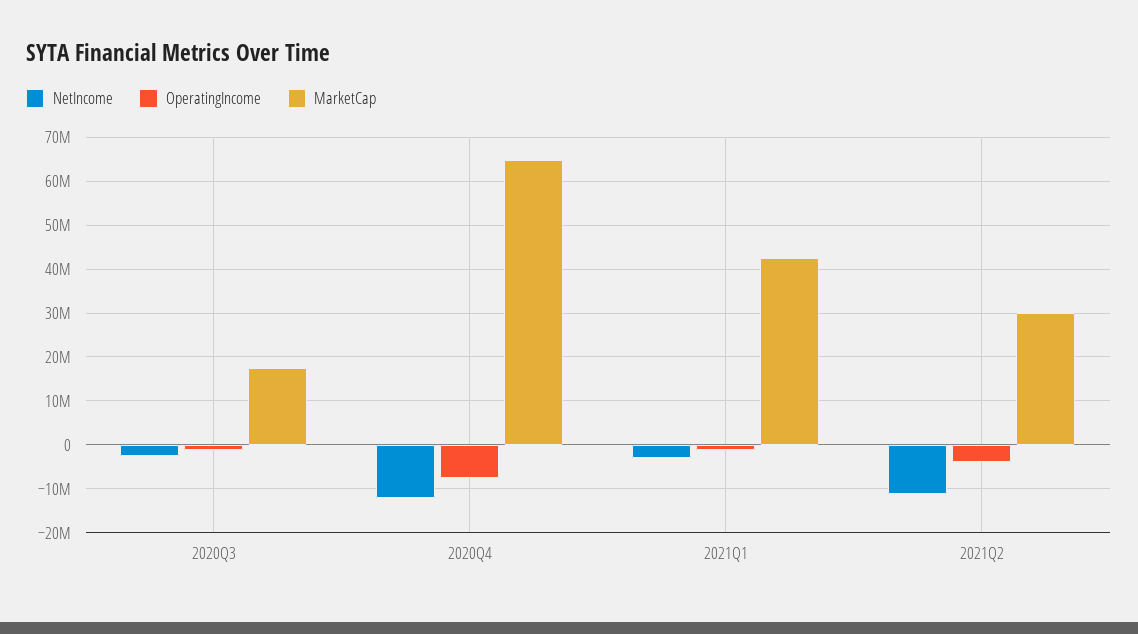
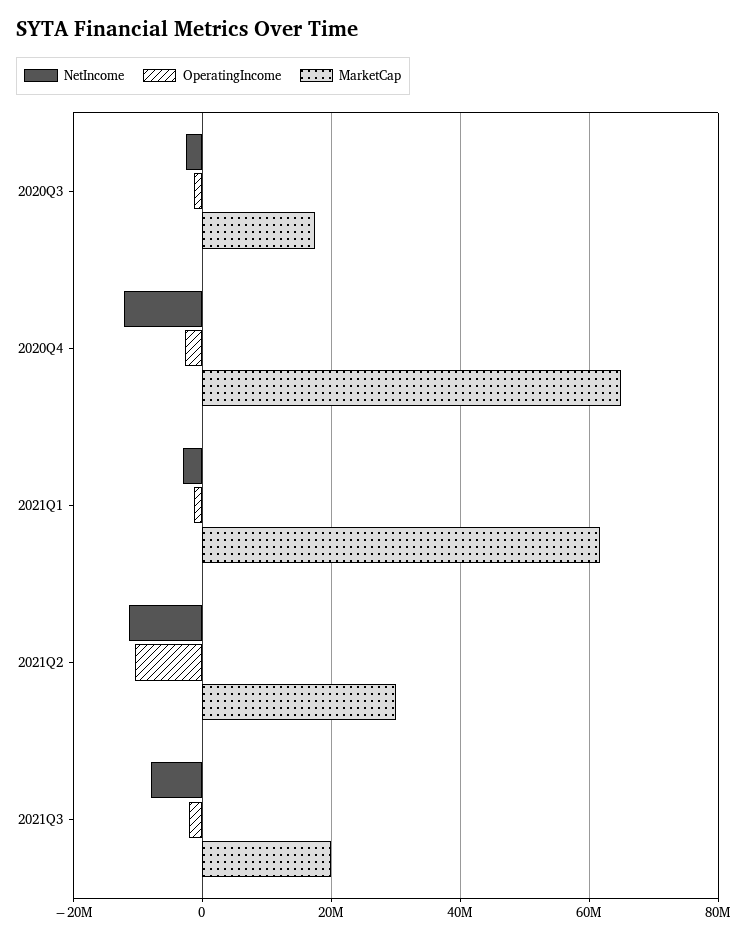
OperatingIncome, 2020Q4: -8000000 -> -2000000
MarketCap, 2021Q1: 42000000 -> 62000000
OperatingIncome, 2021Q2: -4000000 -> -10000000
NetIncome, 2021Q3: none -> -8000000
OperatingIncome, 2021Q3: none -> -2000000
MarketCap, 2021Q3: none -> 20000000

